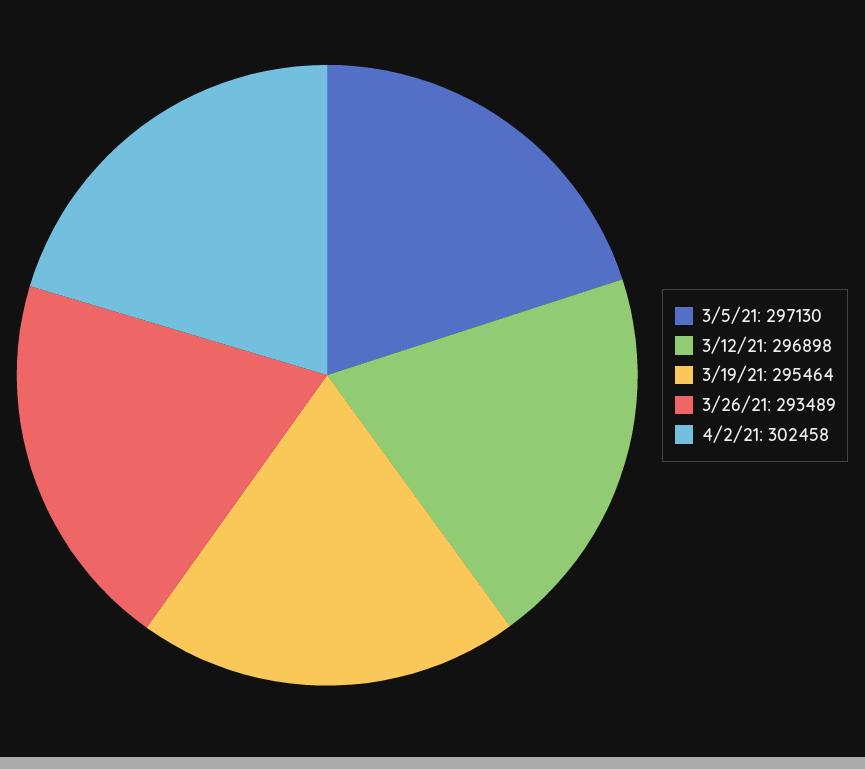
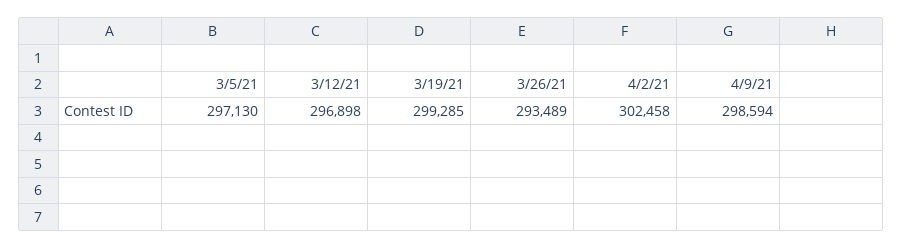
3/19/21: 295464 -> 299285
4/9/21: none -> 298594

